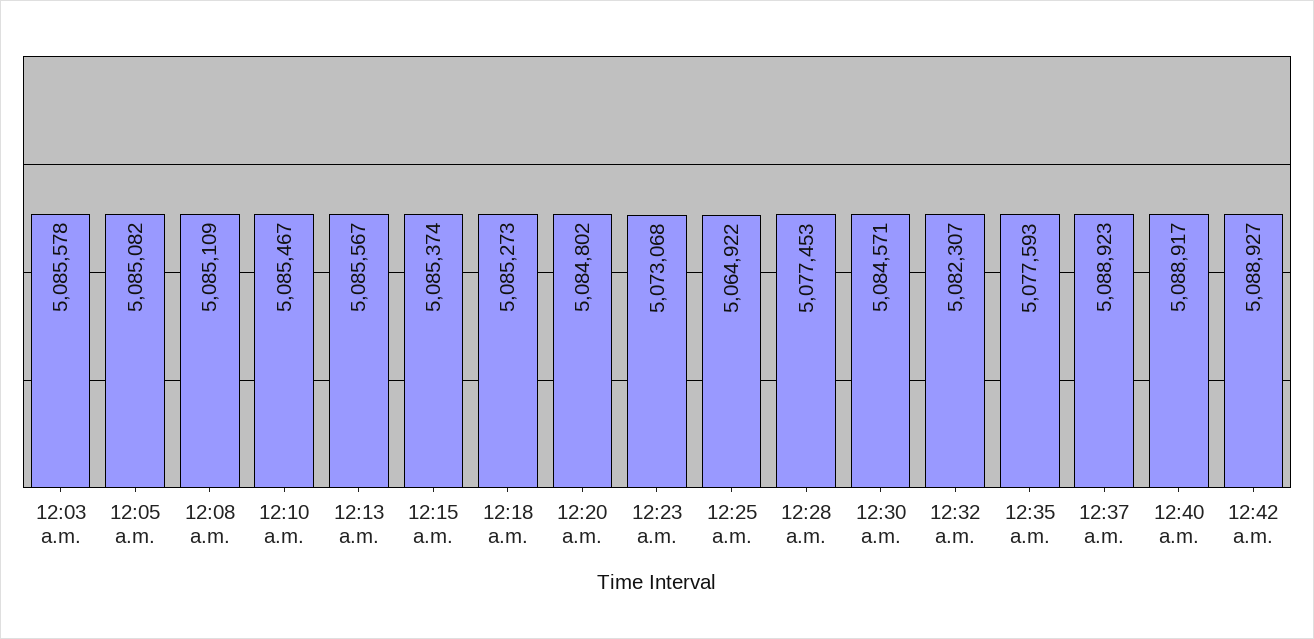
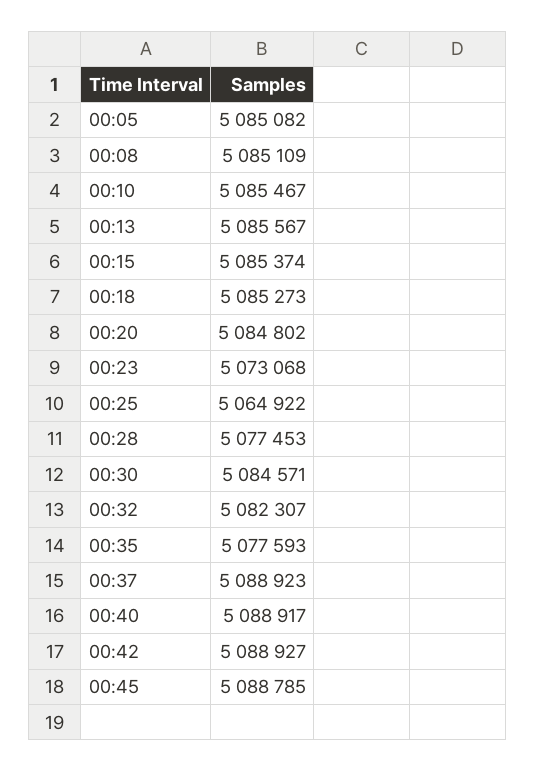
12:03 a.m.: 5085578 -> none
00:45: none -> 5088785

